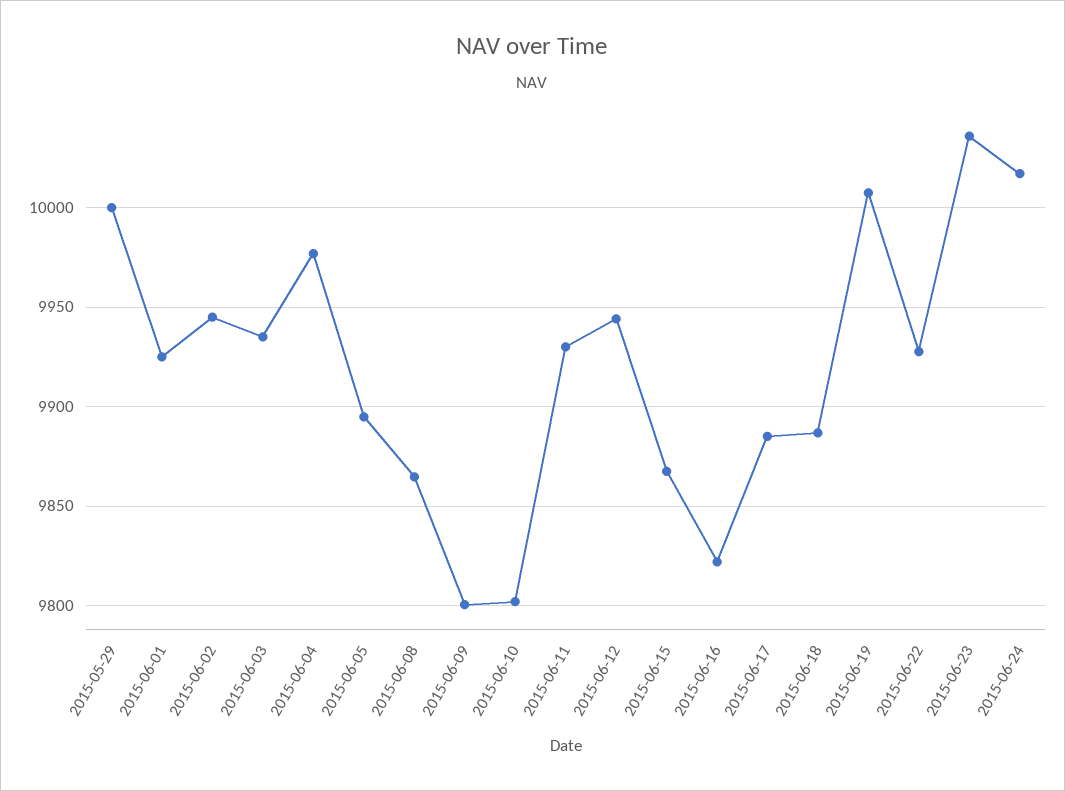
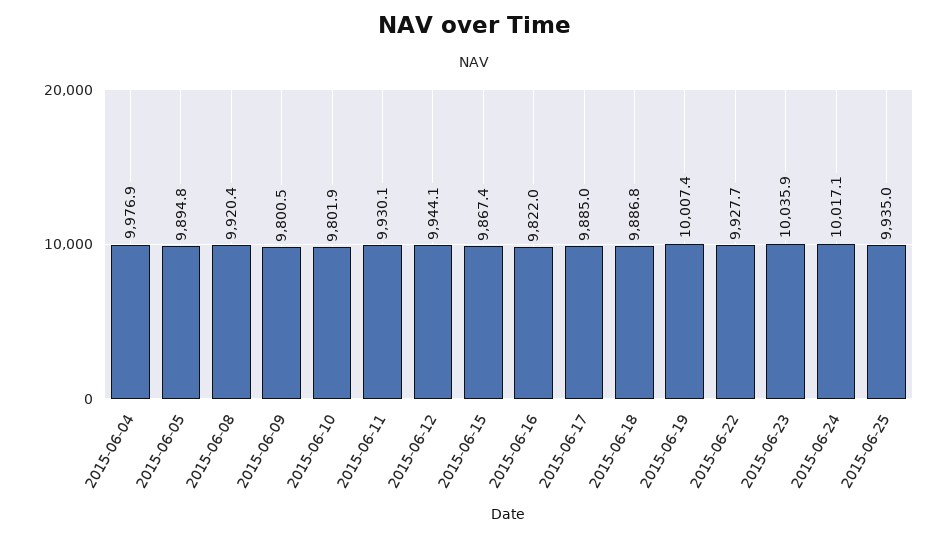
2015-05-29: 10000 -> none
2015-06-01: 9925 -> none
2015-06-02: 9945 -> none
2015-06-03: 9935 -> none
2015-06-08: 9865 -> 9920.4
2015-06-25: none -> 9935

